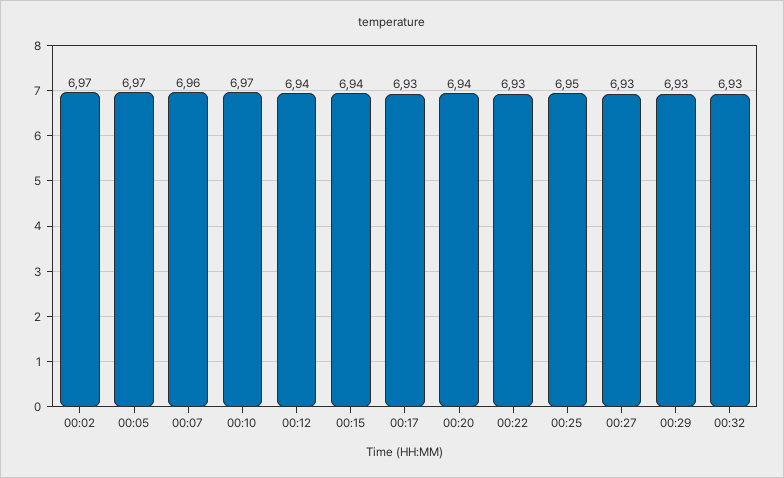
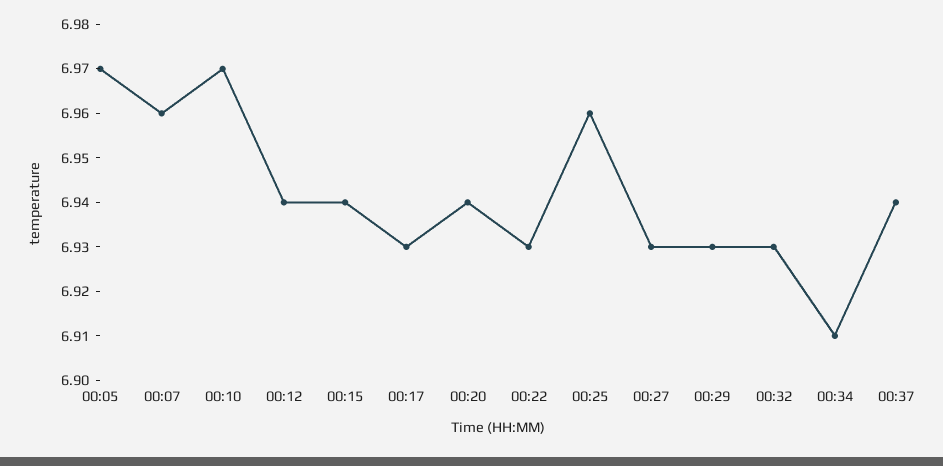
00:02: 6.97 -> none
00:25: 6.95 -> 6.96
00:34: none -> 6.91
00:37: none -> 6.94

